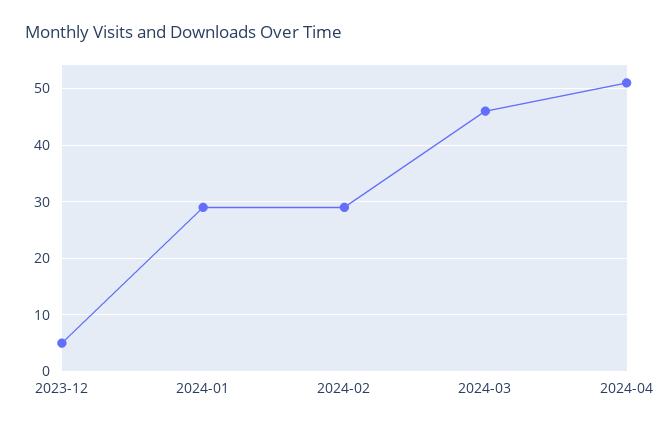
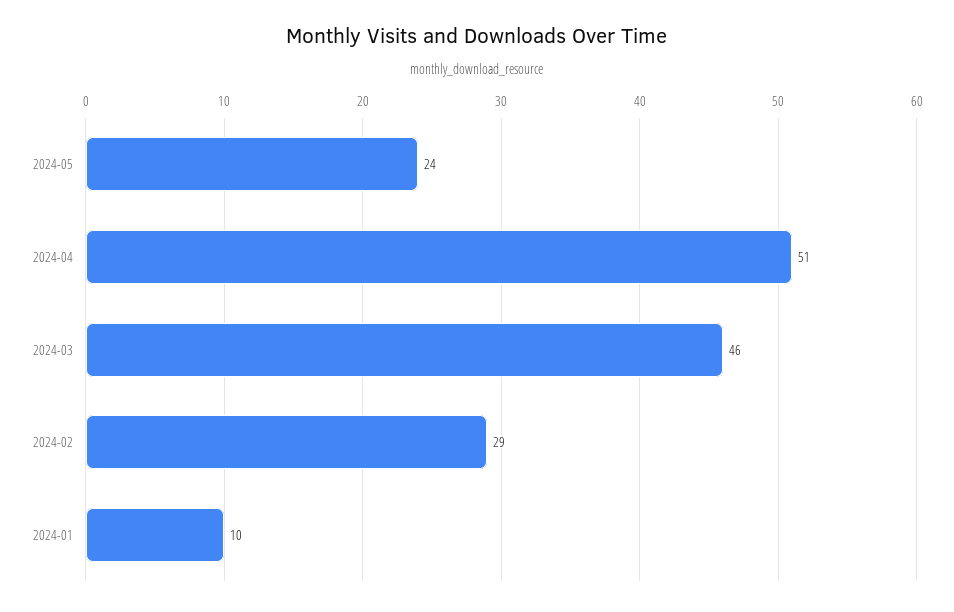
2023-12: 5 -> none
2024-01: 30 -> 10
2024-05: none -> 24

